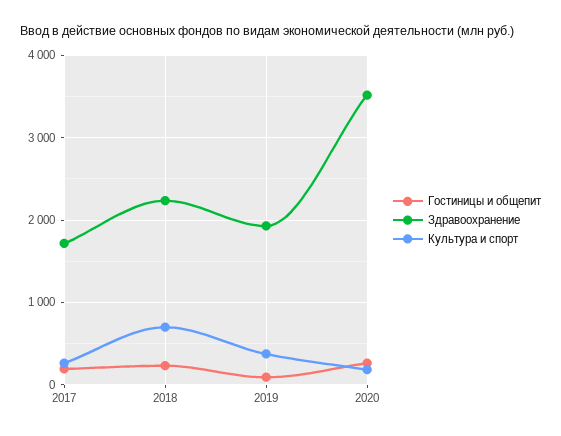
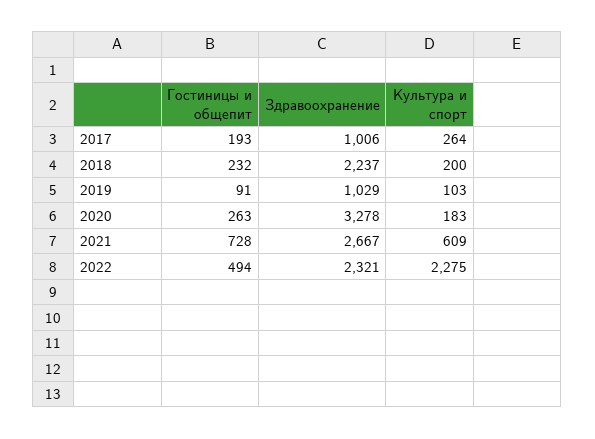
Здравоохранение, 2017: 1700 -> 1006
Культура и спорт, 2018: 700 -> 200
Здравоохранение, 2019: 1900 -> 1029
Культура и спорт, 2019: 400 -> 103
Здравоохранение, 2020: 3500 -> 3278
Гостиницы и общепит, 2021: none -> 728
Здравоохранение, 2021: none -> 2667
Культура и спорт, 2021: none -> 609
Гостиницы и общепит, 2022: none -> 494
Здравоохранение, 2022: none -> 2321
Культура и спорт, 2022: none -> 2275

